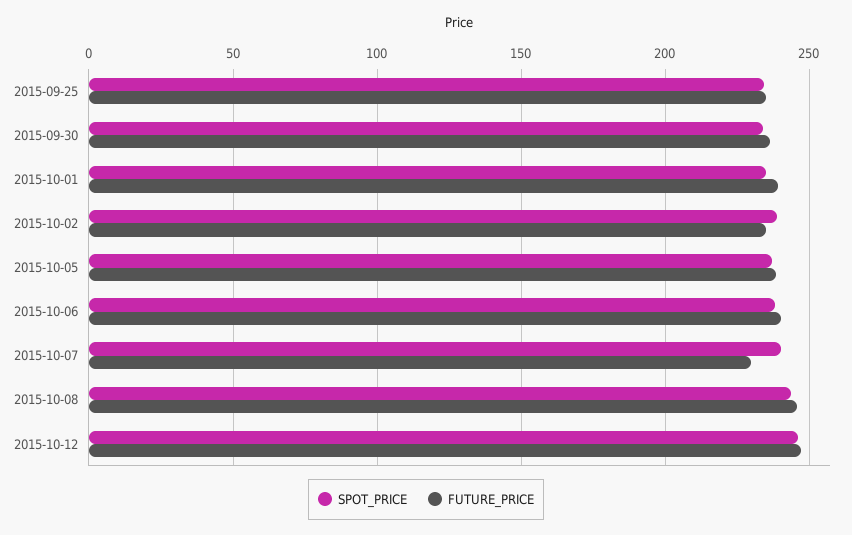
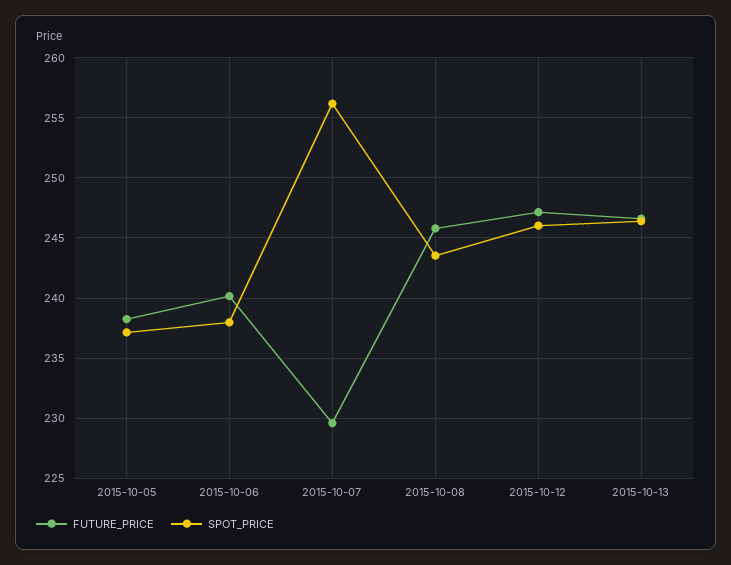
SPOT_PRICE, 2015-09-25: 235 -> none
FUTURE_PRICE, 2015-09-25: 235 -> none
SPOT_PRICE, 2015-09-30: 235 -> none
FUTURE_PRICE, 2015-09-30: 235 -> none
SPOT_PRICE, 2015-10-01: 235 -> none
FUTURE_PRICE, 2015-10-01: 240 -> none
SPOT_PRICE, 2015-10-02: 240 -> none
FUTURE_PRICE, 2015-10-02: 235 -> none
SPOT_PRICE, 2015-10-07: 240 -> 256
FUTURE_PRICE, 2015-10-13: none -> 246.5
SPOT_PRICE, 2015-10-13: none -> 246.5

